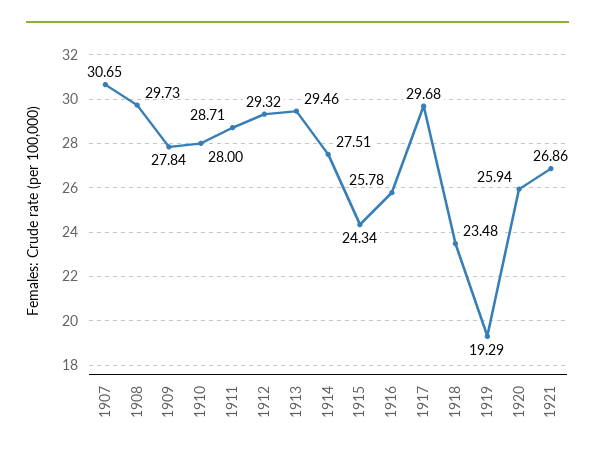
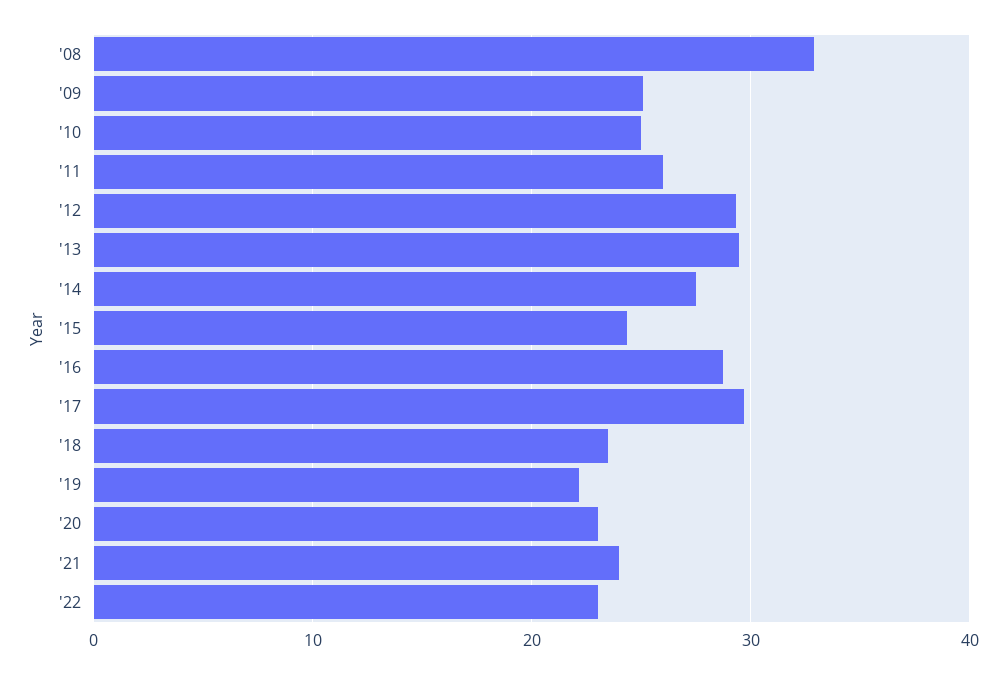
1907: 30.65 -> none
1908: 29.73 -> 33
1909: 27.84 -> 25
1910: 28 -> 25
1911: 28.71 -> 26
1916: 25.78 -> 29
1919: 19.29 -> 22
1920: 25.94 -> 23
1921: 26.86 -> 24
'22: none -> 23

